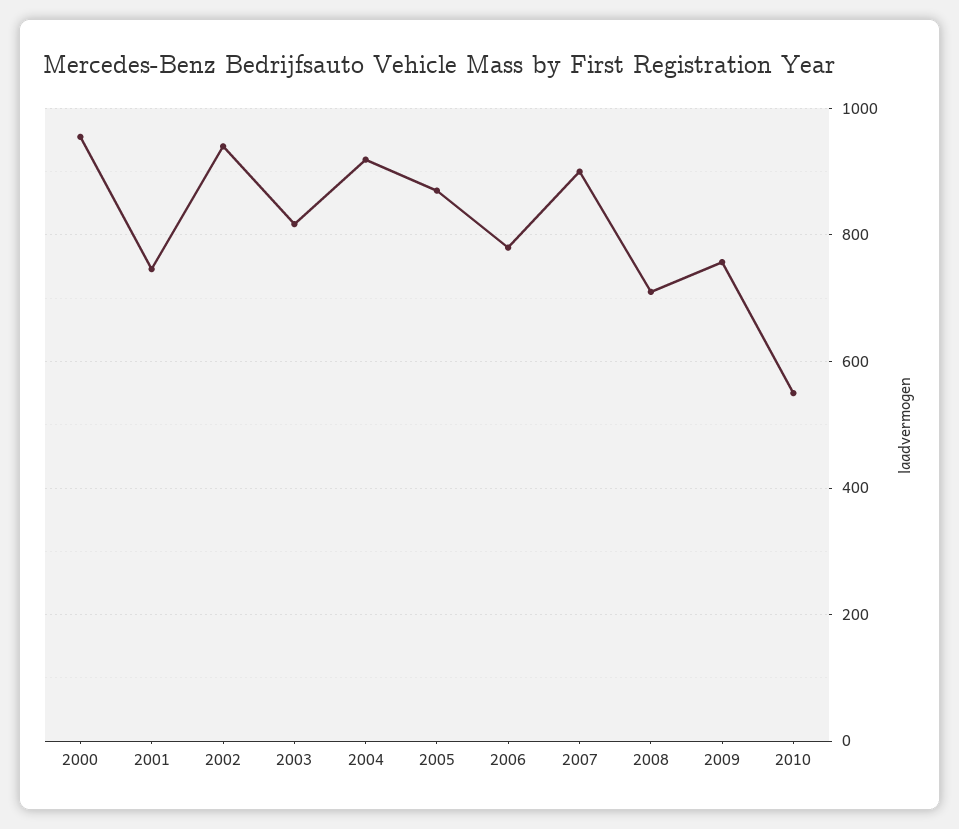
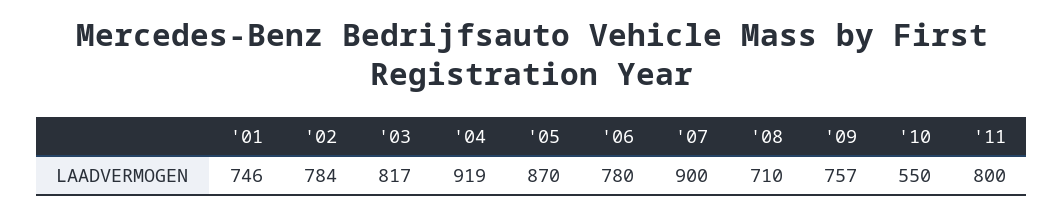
2000: 960 -> none
2002: 940 -> 784
'11: none -> 800

